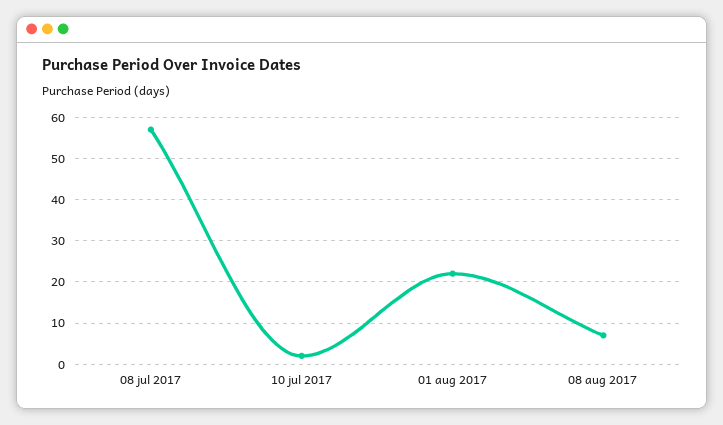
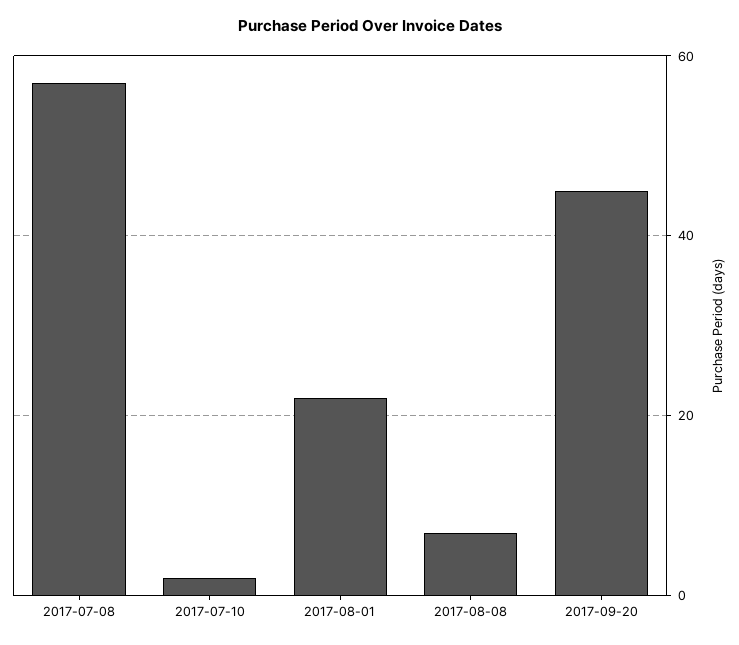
2017-09-20: none -> 45

